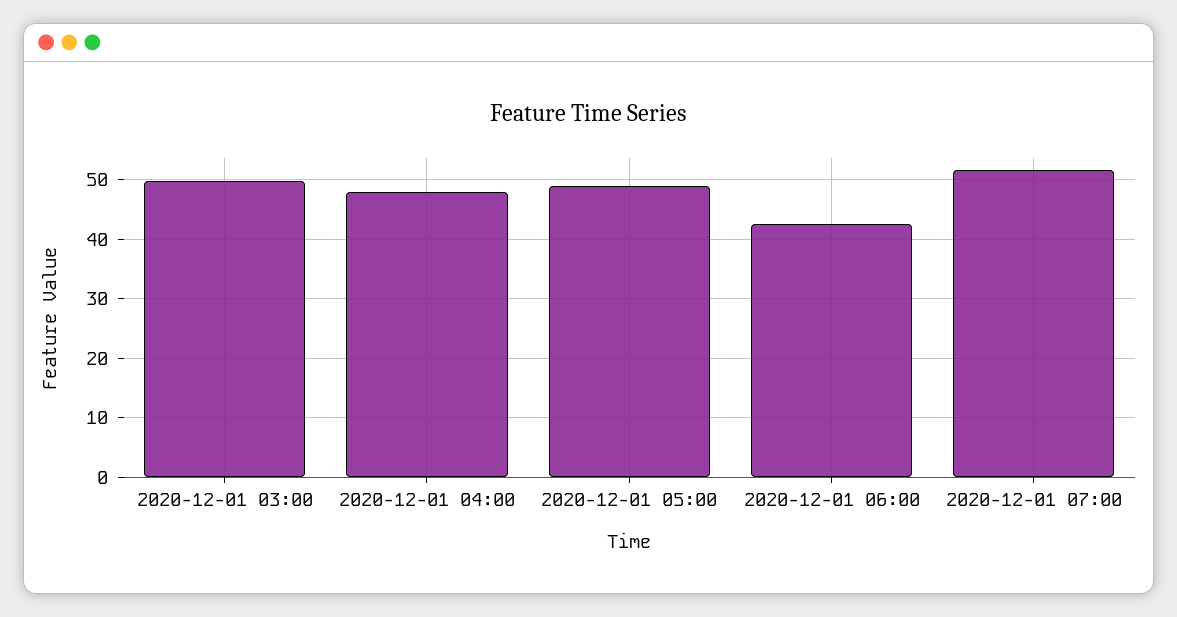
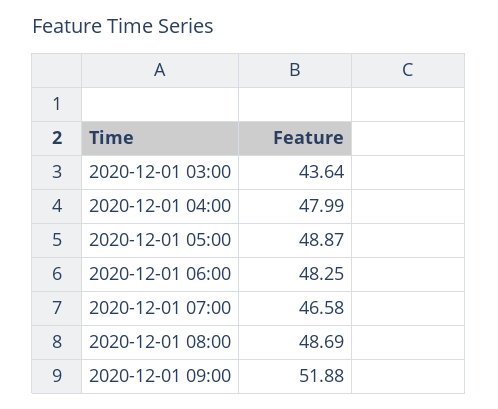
2020-12-01 03:00: 50 -> 43.64
2020-12-01 06:00: 42 -> 48.25
2020-12-01 07:00: 52 -> 46.58
2020-12-01 08:00: none -> 48.69
2020-12-01 09:00: none -> 51.88

